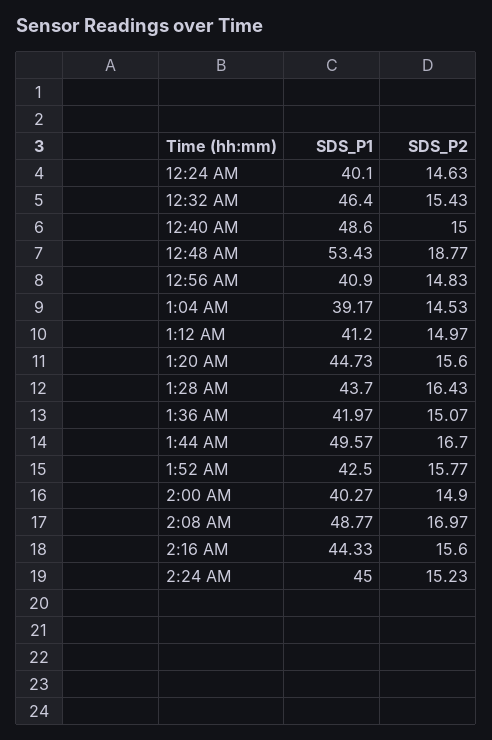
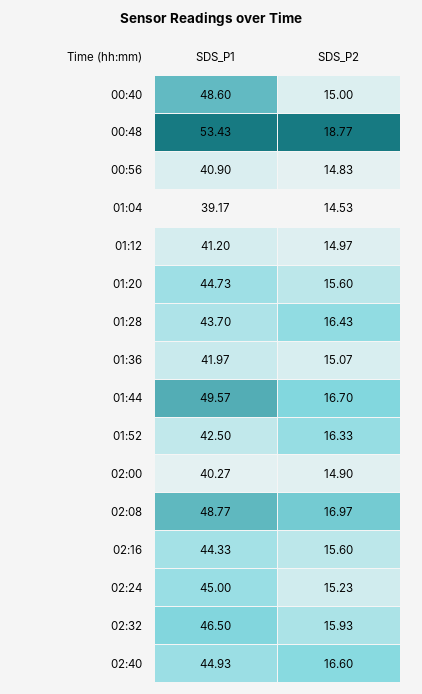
SDS_P1, 12:24 AM: 40.1 -> none
SDS_P2, 12:24 AM: 14.63 -> none
SDS_P1, 12:32 AM: 46.4 -> none
SDS_P2, 12:32 AM: 15.43 -> none
SDS_P2, 1:52 AM: 15.77 -> 16.33
SDS_P1, 02:32: none -> 46.5
SDS_P2, 02:32: none -> 15.93
SDS_P1, 02:40: none -> 44.93
SDS_P2, 02:40: none -> 16.6

